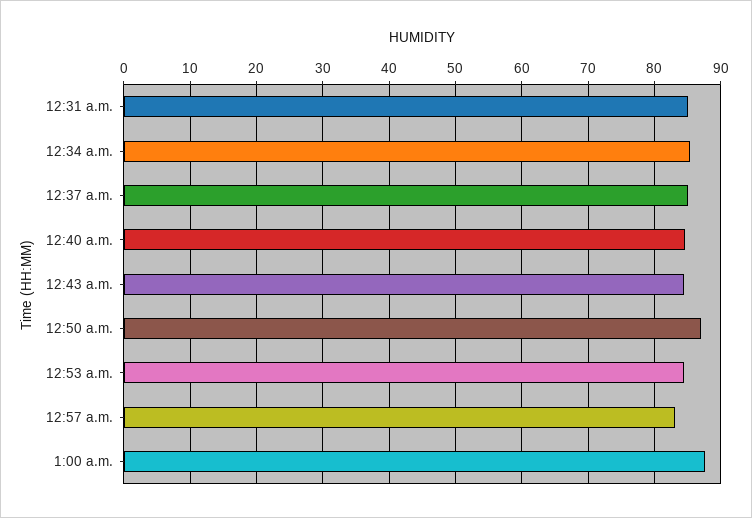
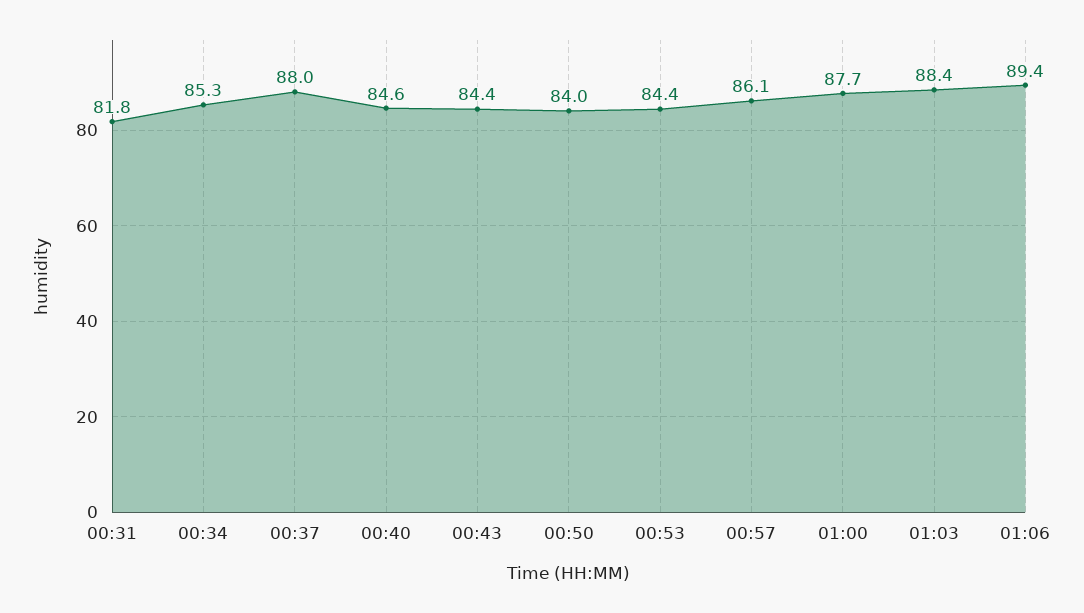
12:31 a.m.: 85 -> 81.8
12:37 a.m.: 85 -> 88
12:50 a.m.: 87 -> 84
12:57 a.m.: 83 -> 86.1
01:03: none -> 88.4
01:06: none -> 89.4

